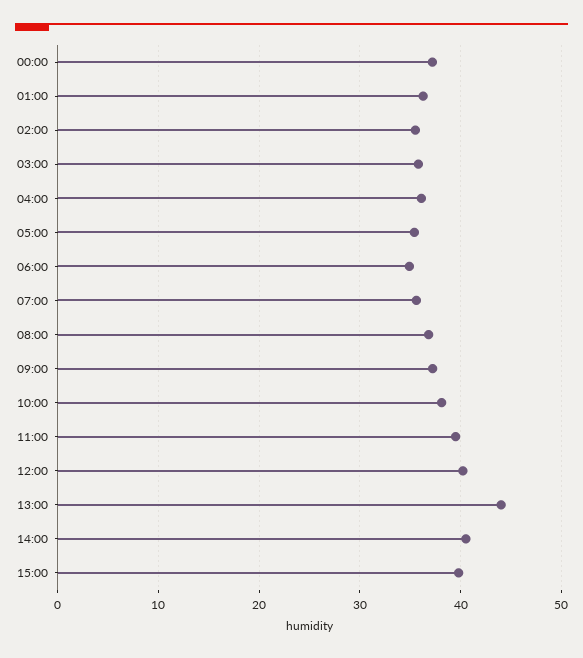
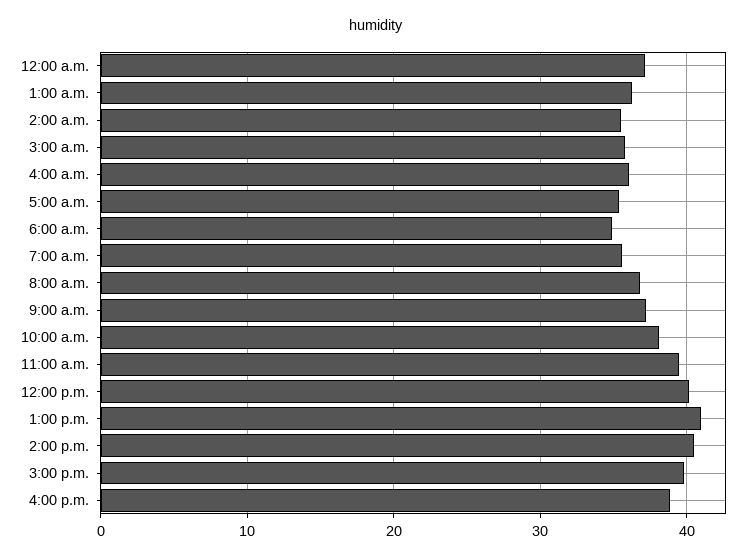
13:00: 44 -> 41
4:00 p.m.: none -> 39

